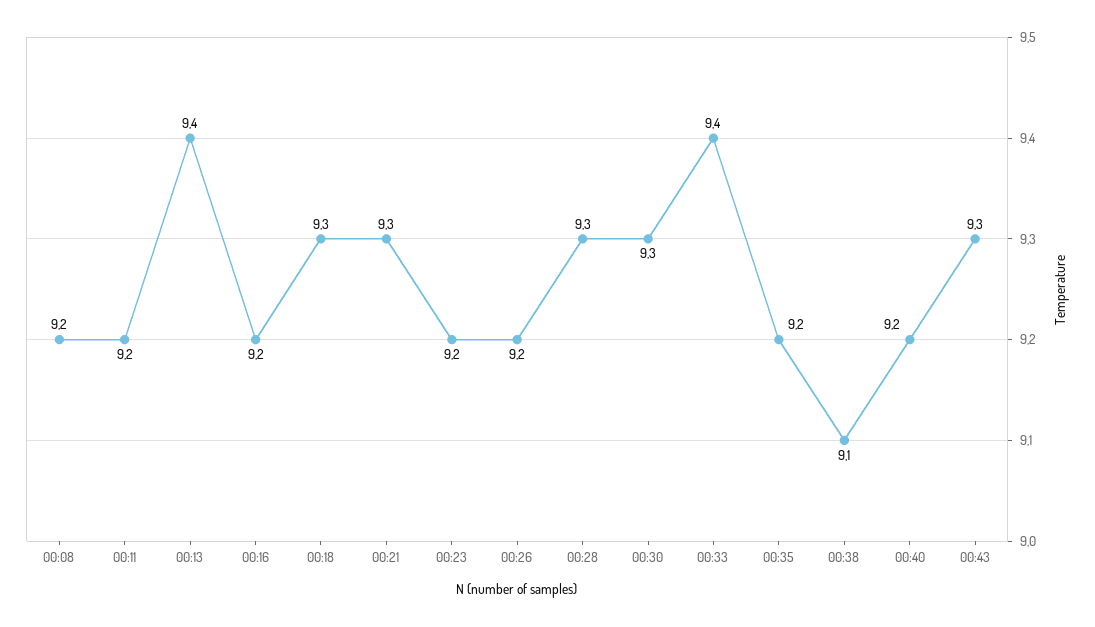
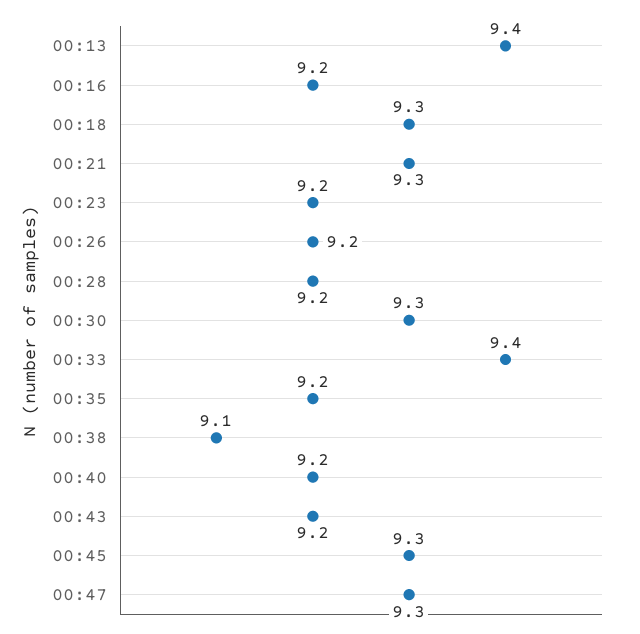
00:08: 9.2 -> none
00:11: 9.2 -> none
00:28: 9.3 -> 9.2
00:43: 9.3 -> 9.2
00:45: none -> 9.3
00:47: none -> 9.3

